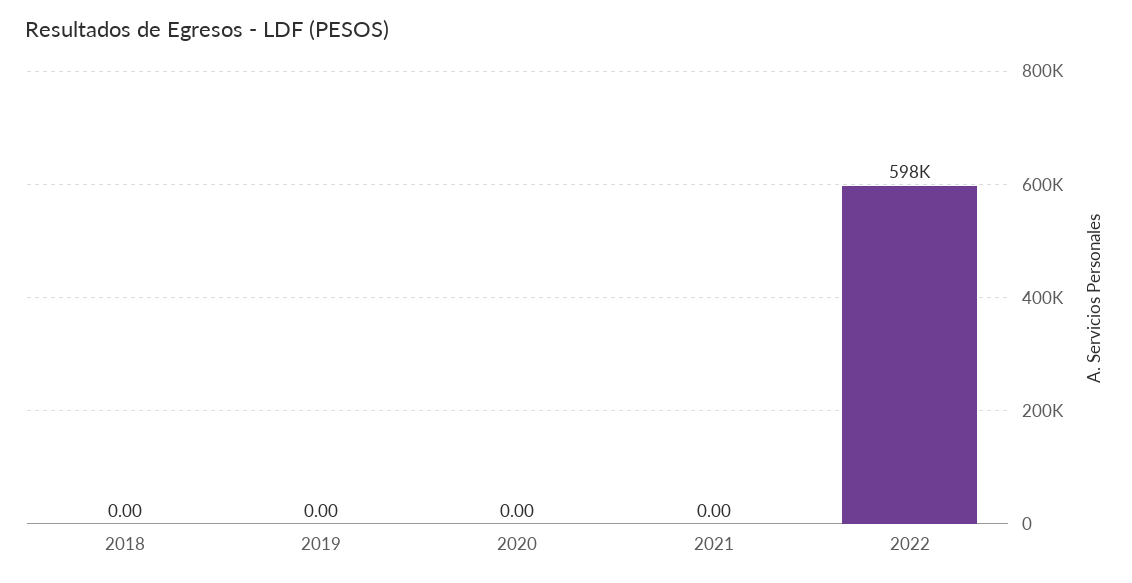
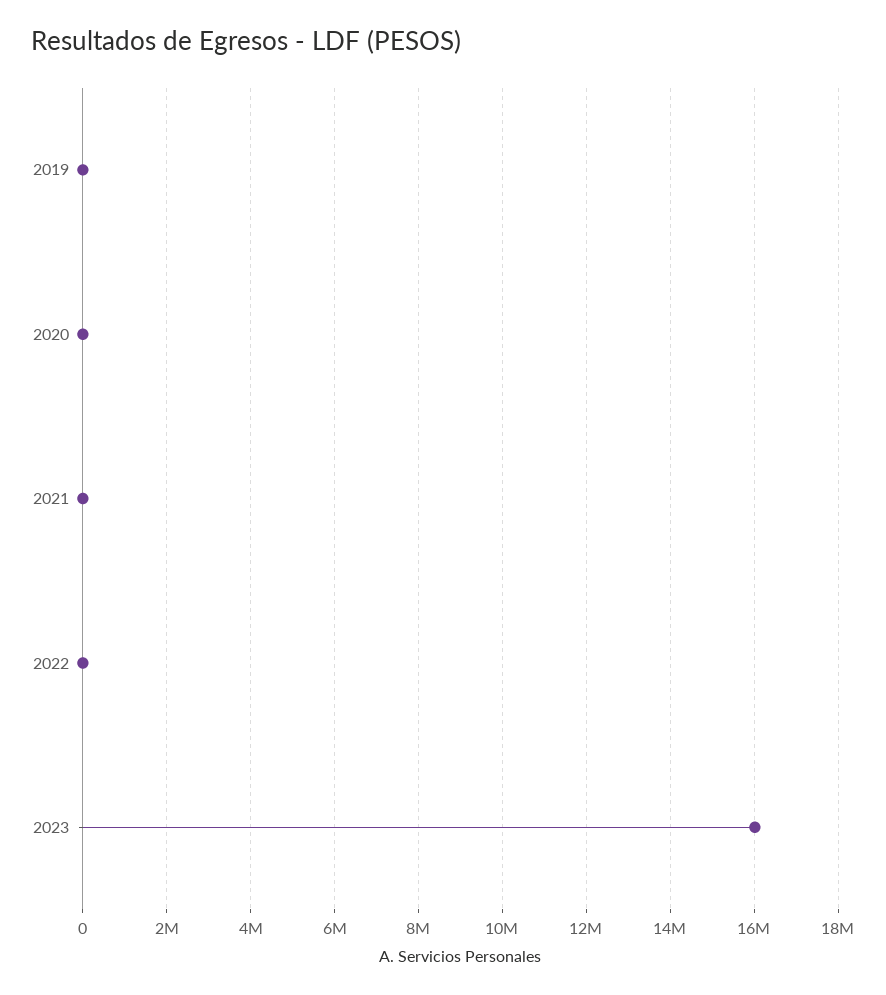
2018: 0 -> none
2022: 598000 -> 0
2023: none -> 16000000

